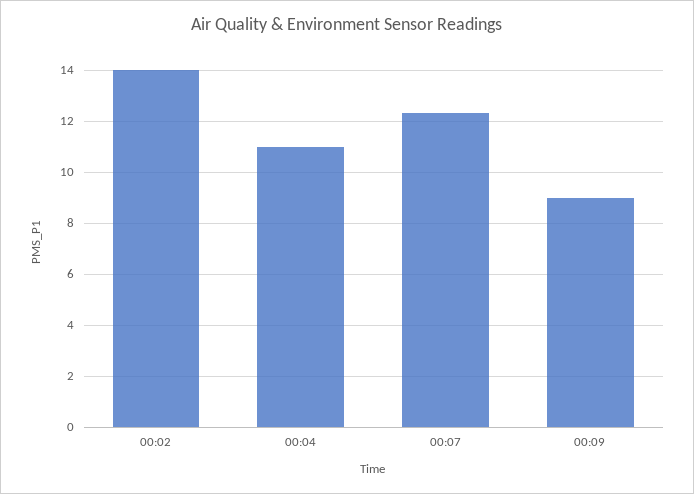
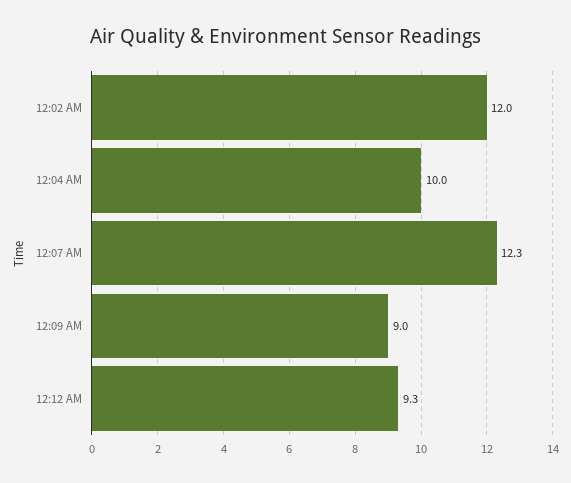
00:02: 14 -> 12
00:04: 11 -> 10
12:12 AM: none -> 9.3

